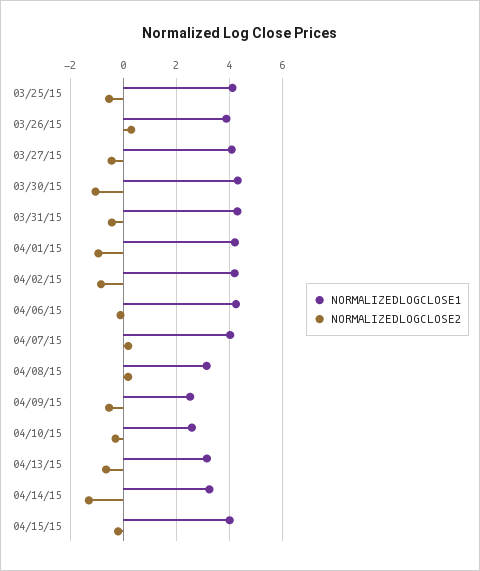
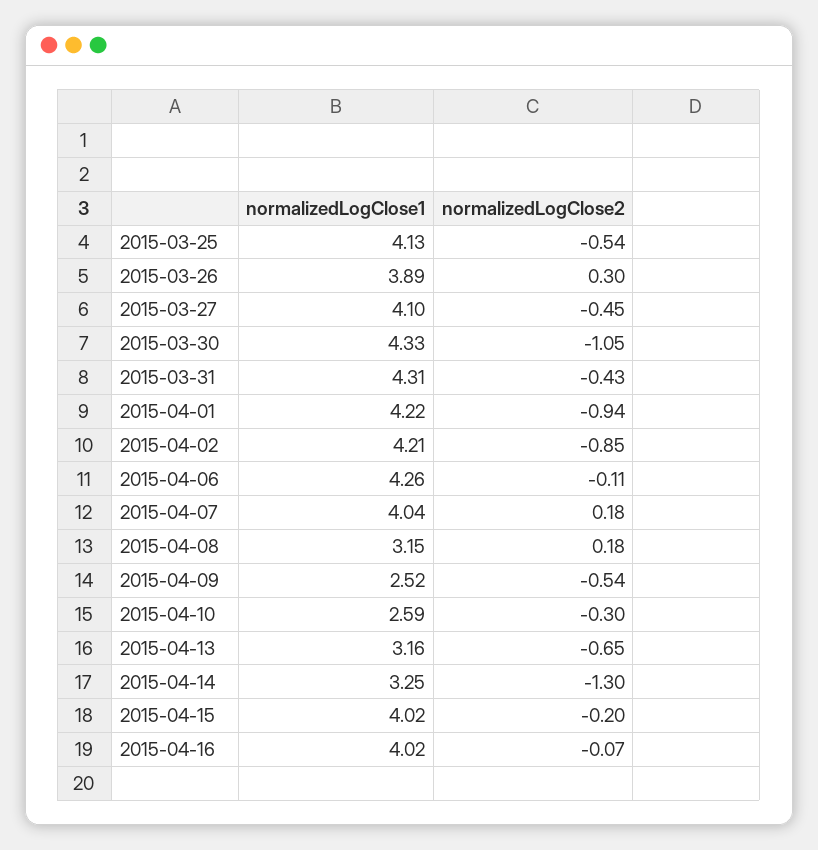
NORMALIZEDLOGCLOSE1, 2015-04-16: none -> 4.02
NORMALIZEDLOGCLOSE2, 2015-04-16: none -> -0.07

